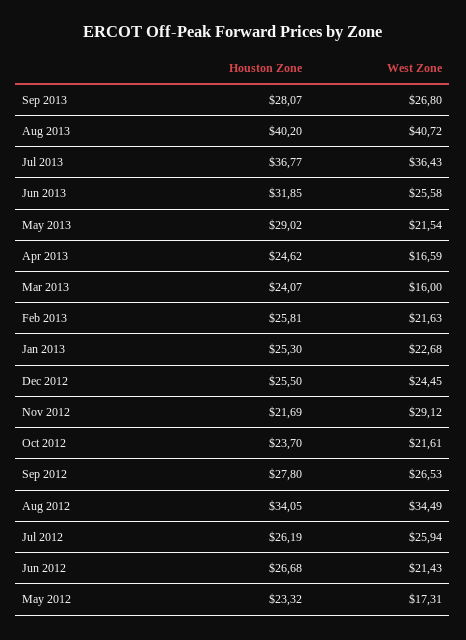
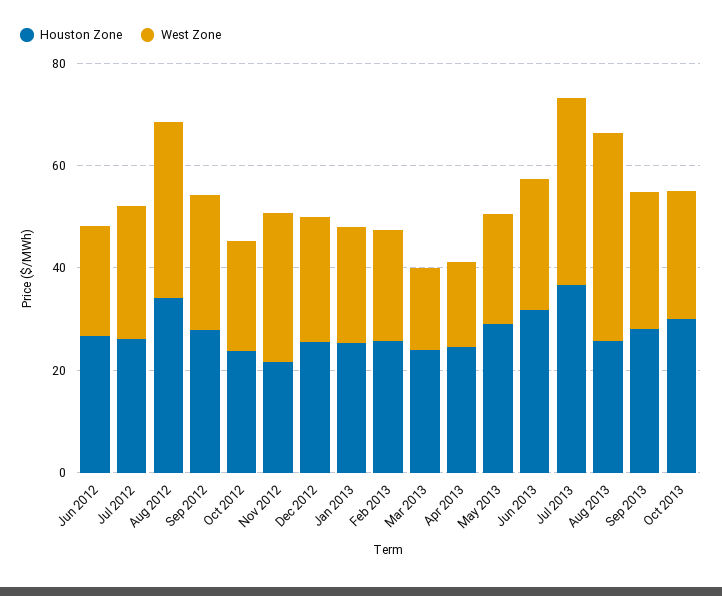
Houston Zone, Aug 2013: 40.2 -> 25
Houston Zone, May 2012: 23.32 -> none
West Zone, May 2012: 17.31 -> none
Houston Zone, Oct 2013: none -> 30
West Zone, Oct 2013: none -> 25

